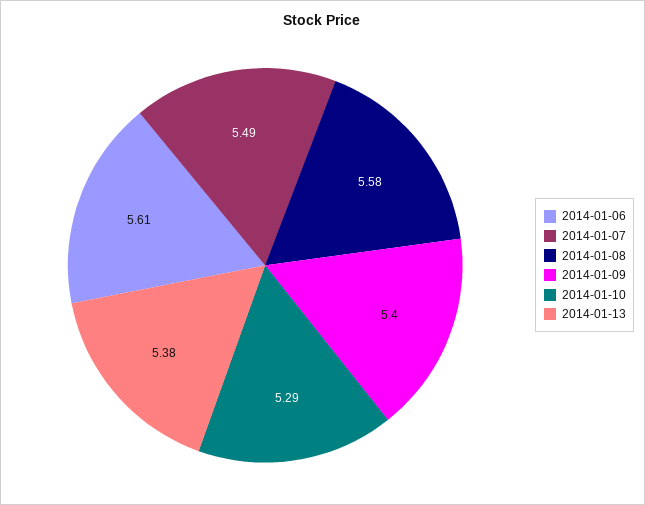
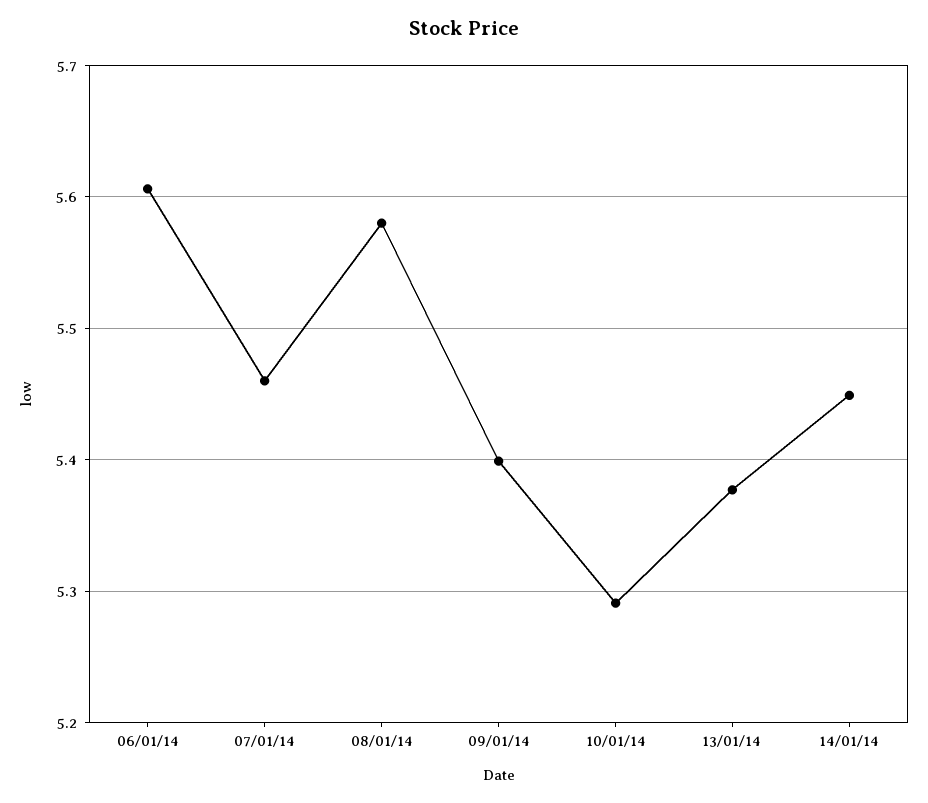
2014-01-07: 5.49 -> 5.46
14/01/14: none -> 5.45

